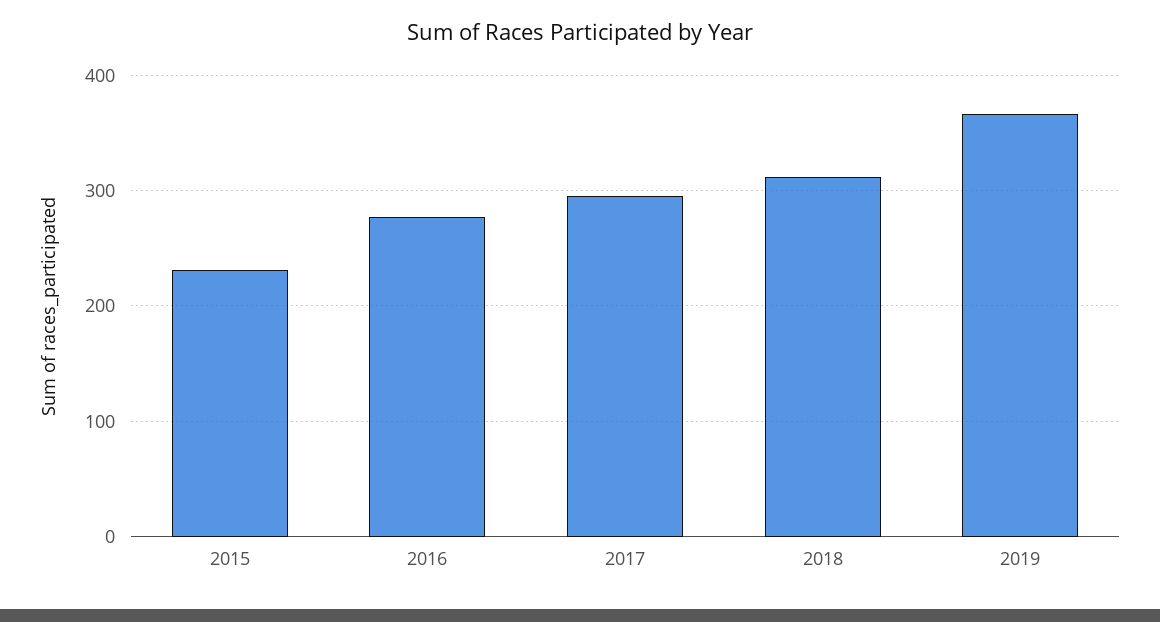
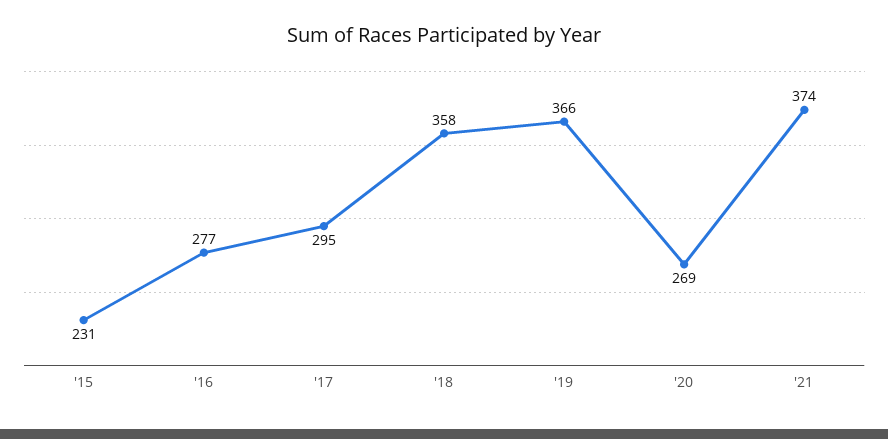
2018: 310 -> 358
'20: none -> 269
'21: none -> 374

